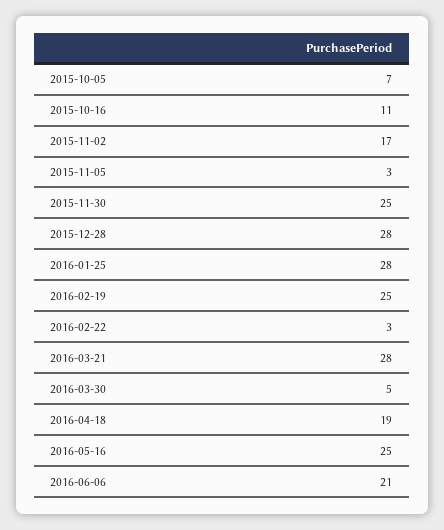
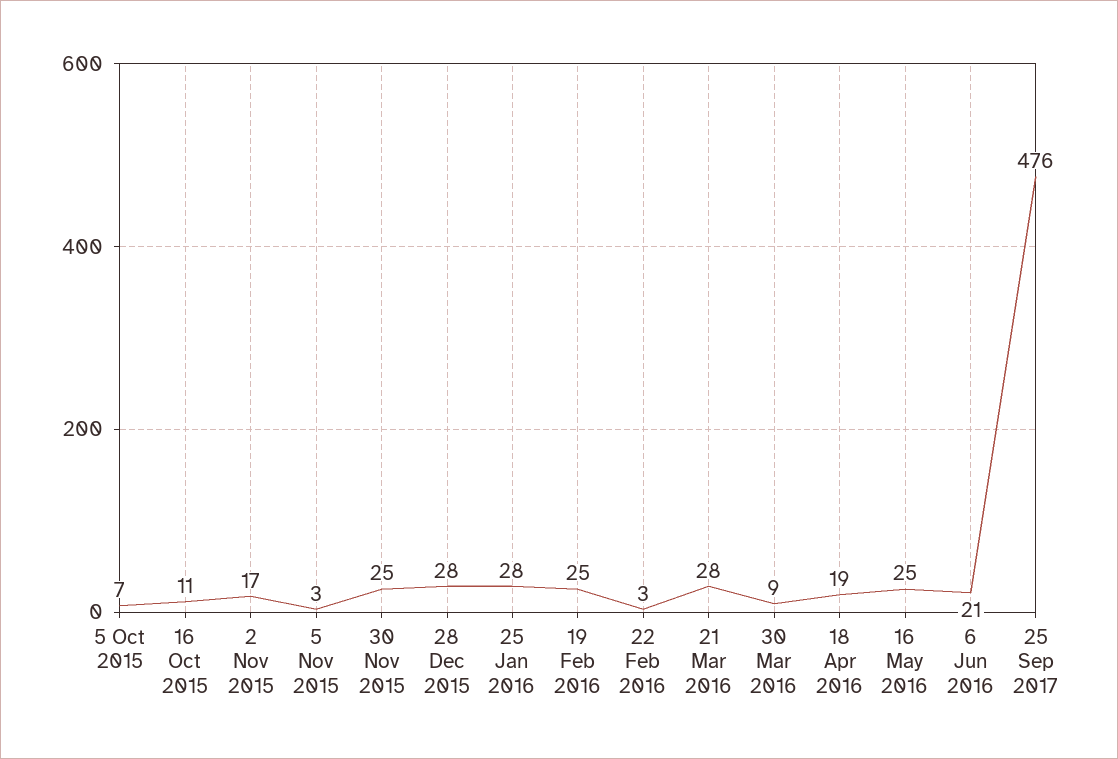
2016-03-30: 5 -> 9
25 Sep 2017: none -> 476

